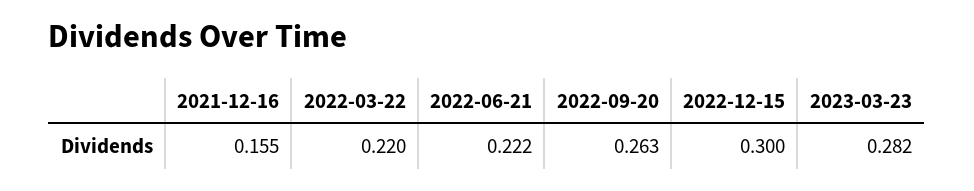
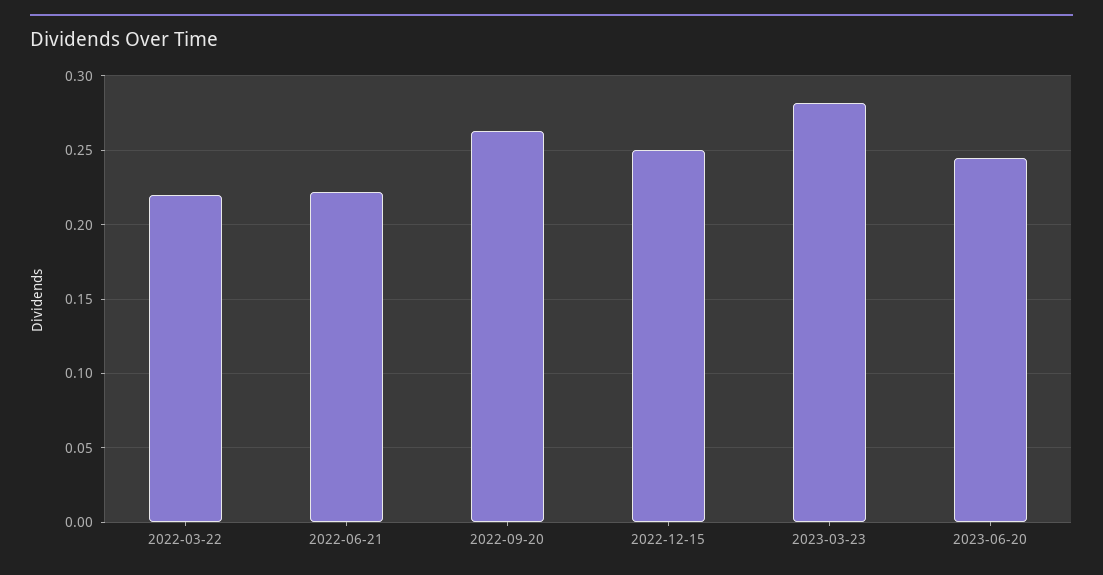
2021-12-16: 0.155 -> none
2022-12-15: 0.3 -> 0.25
2023-06-20: none -> 0.245

